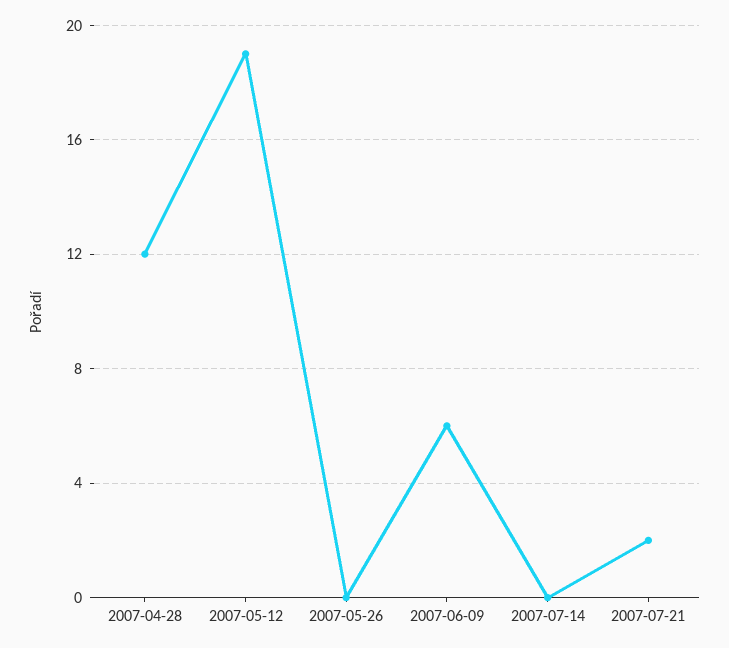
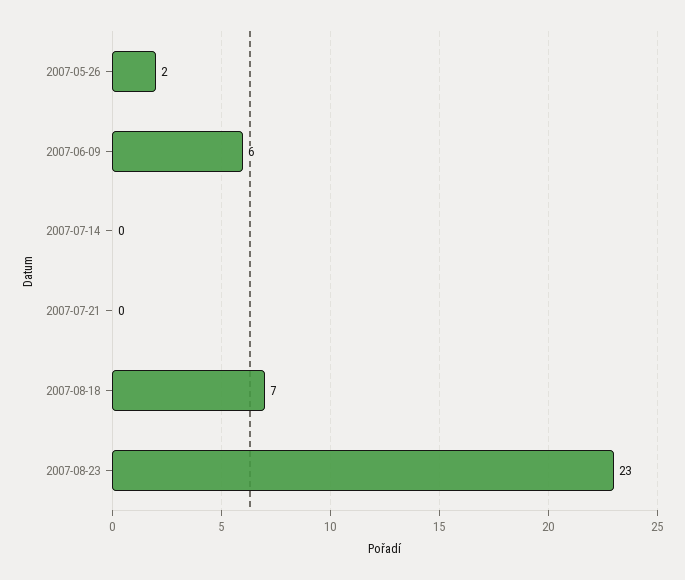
2007-04-28: 12 -> none
2007-05-12: 19 -> none
2007-05-26: 0 -> 2
2007-07-21: 2 -> 0
2007-08-18: none -> 7
2007-08-23: none -> 23

